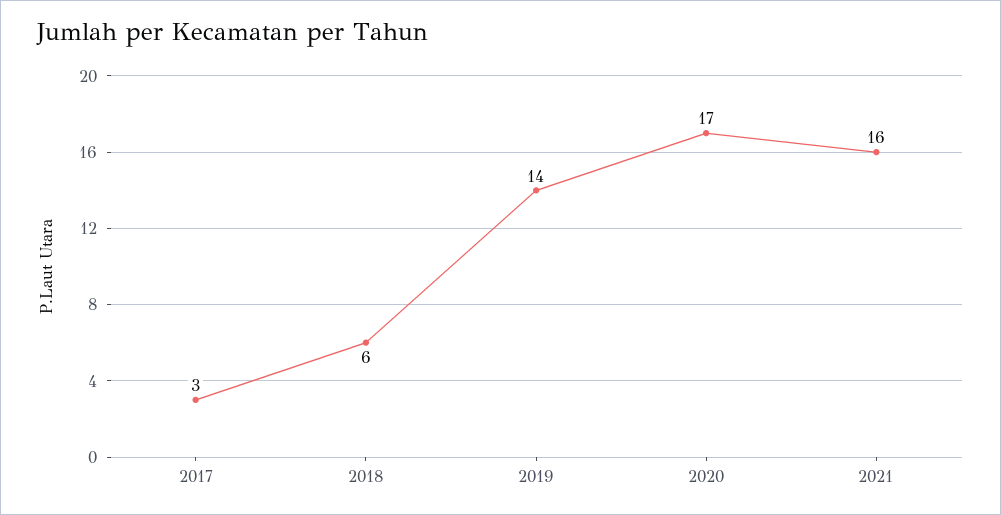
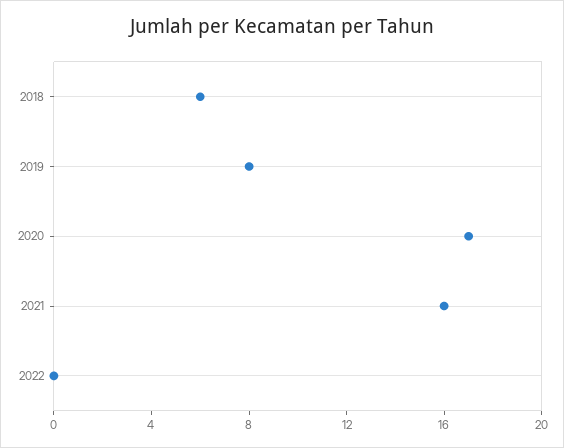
2017: 3 -> none
2019: 14 -> 8
2022: none -> 0

